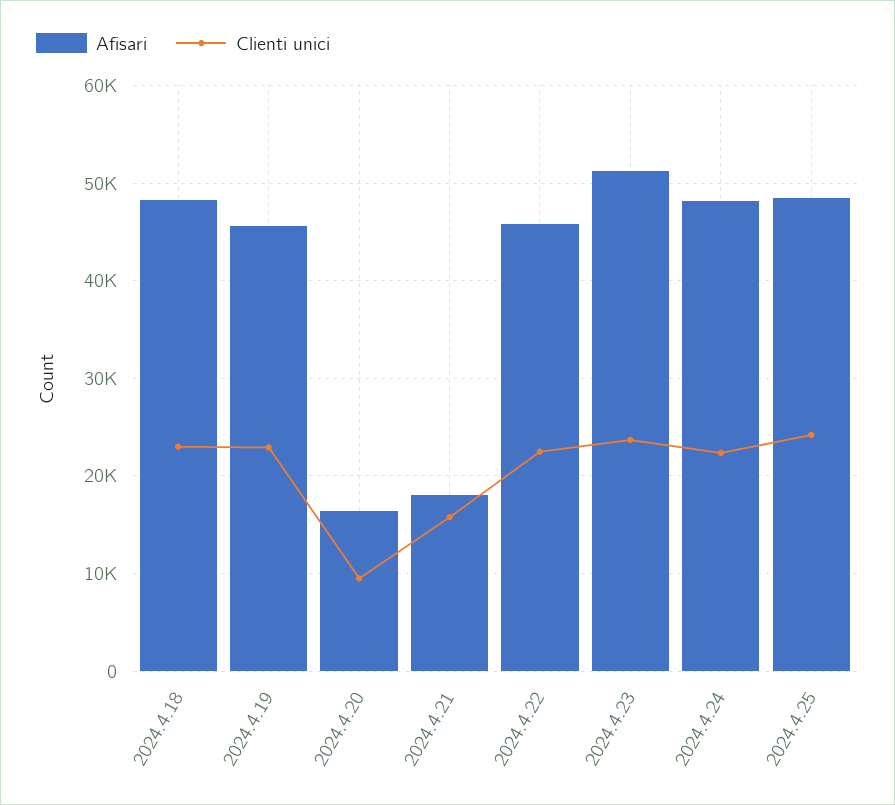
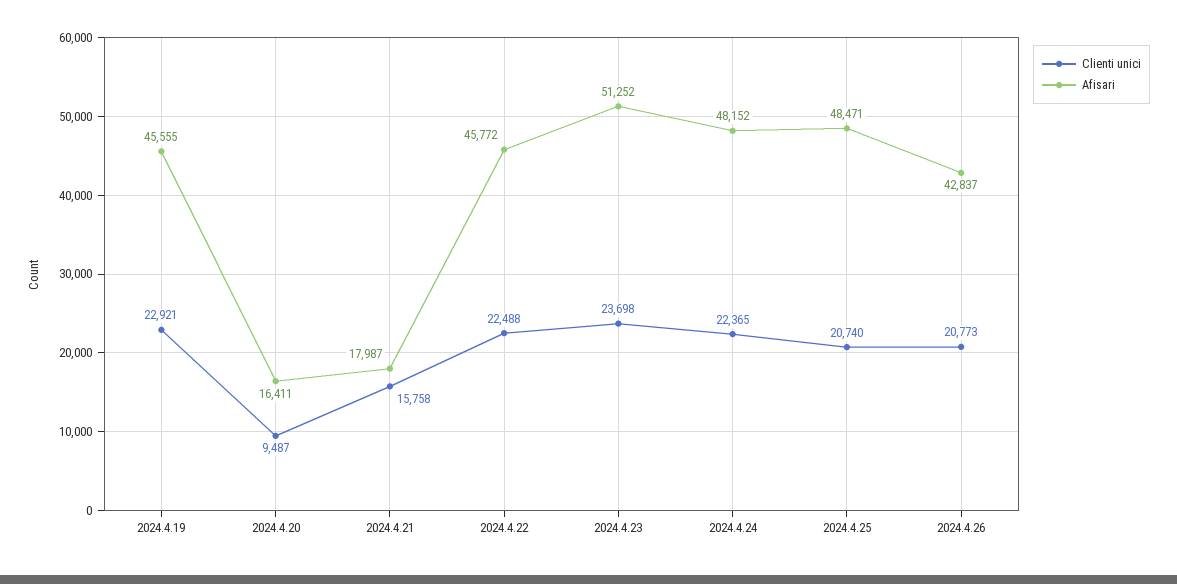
Afisari, 2024.4.18: 48000 -> none
Clienti unici, 2024.4.18: 23000 -> none
Clienti unici, 2024.4.25: 24000 -> 20740
Clienti unici, 2024.4.26: none -> 20773
Afisari, 2024.4.26: none -> 42837

